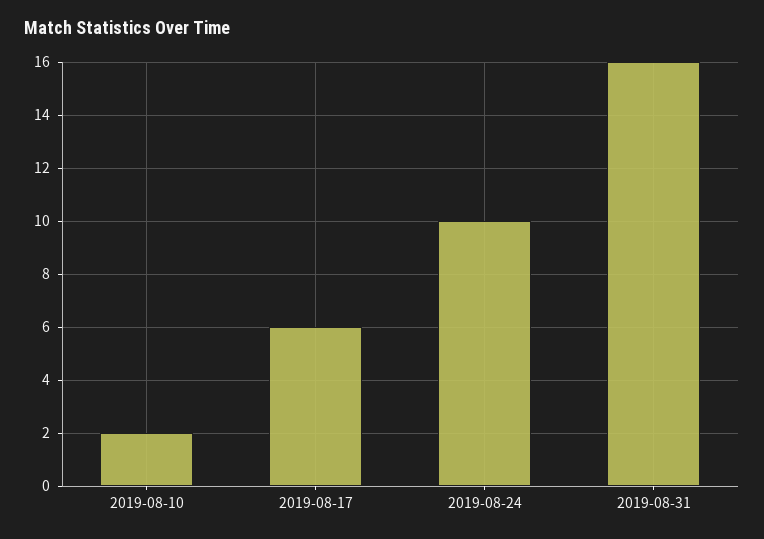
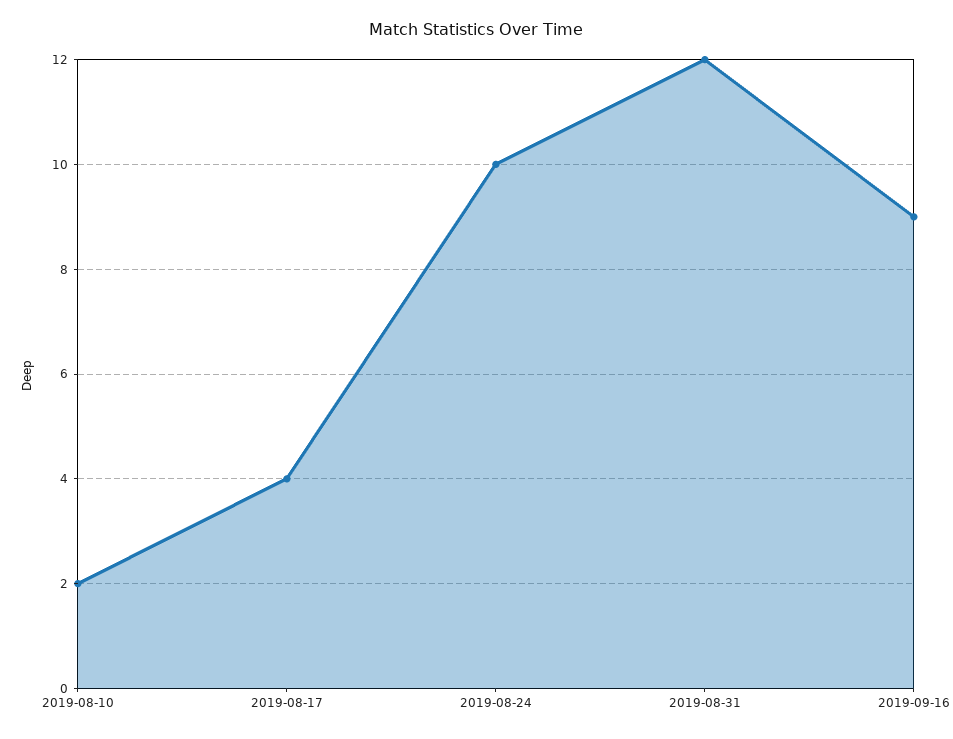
2019-08-17: 6 -> 4
2019-08-31: 16 -> 12
2019-09-16: none -> 9

